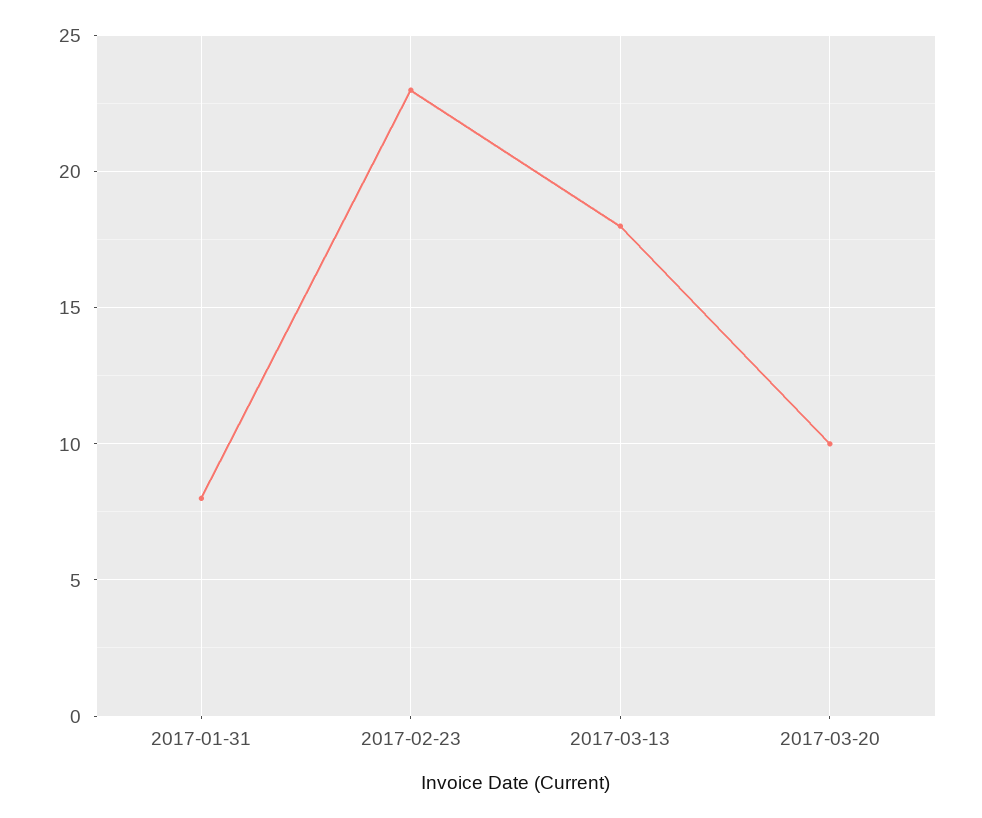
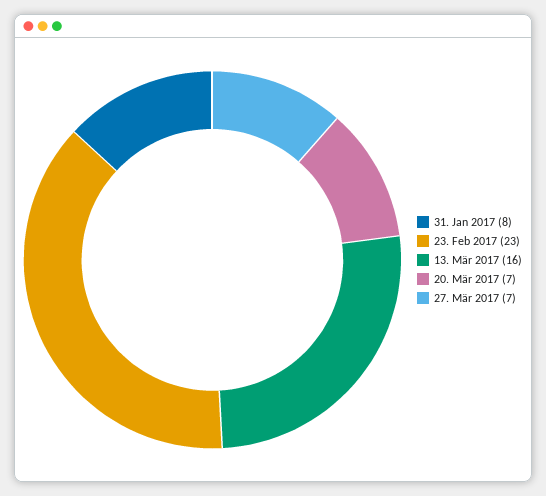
2017-03-13: 18 -> 16
2017-03-20: 10 -> 7
27. Mär 2017: none -> 7

